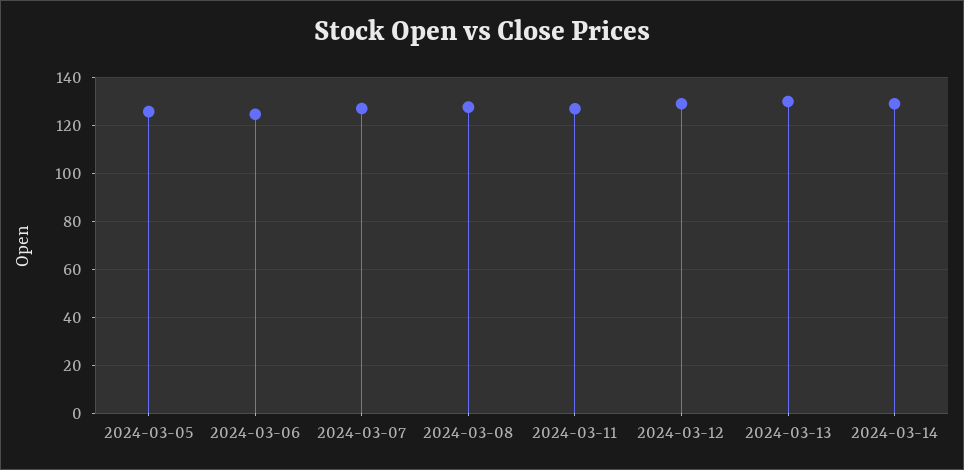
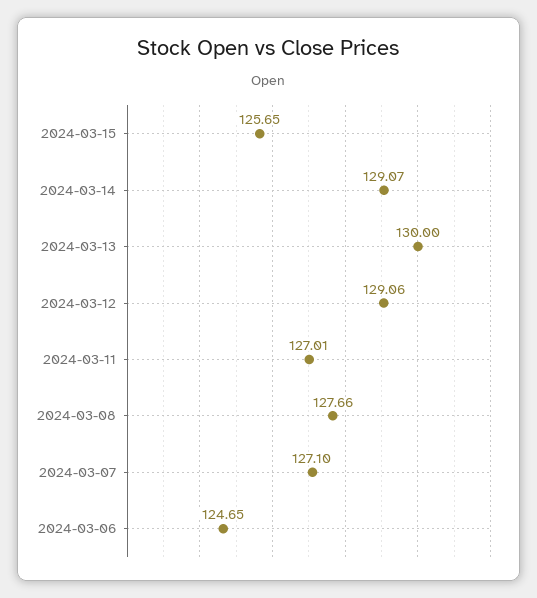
2024-03-05: 125 -> none
2024-03-15: none -> 125.65

